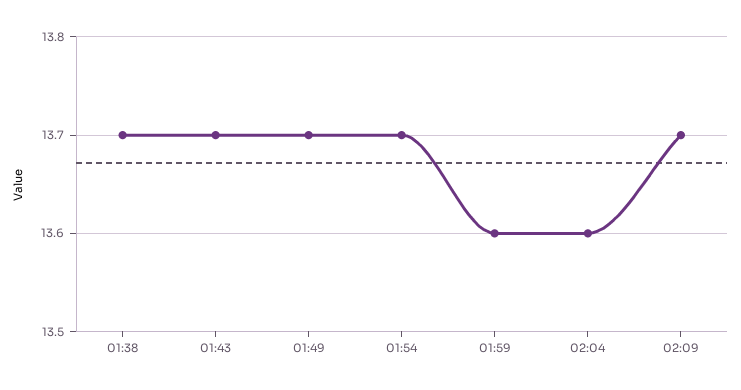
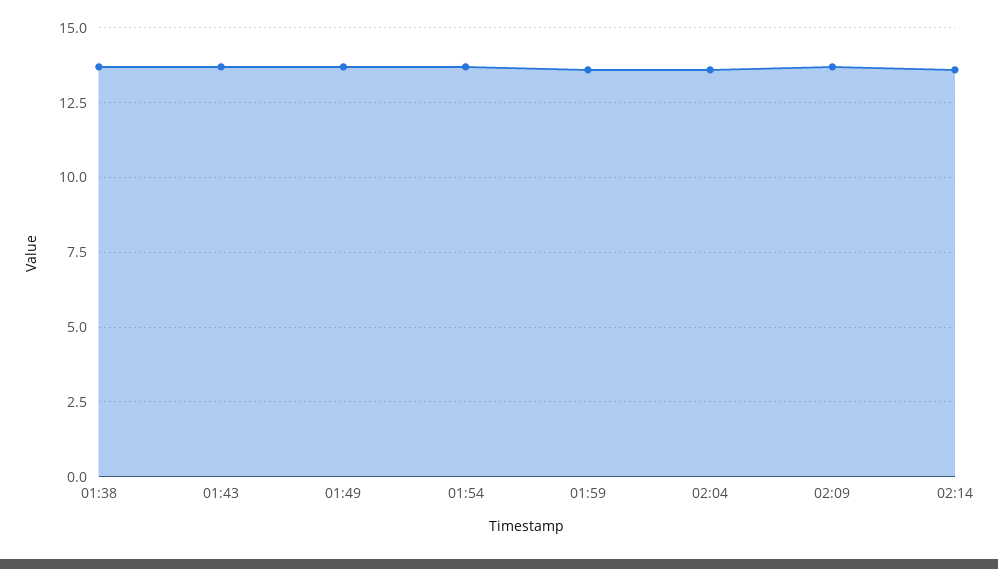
02:14: none -> 13.5

